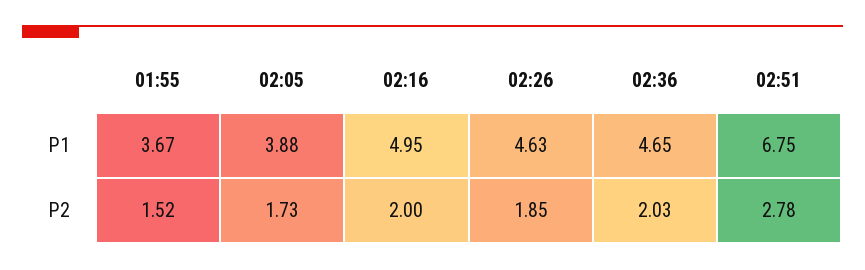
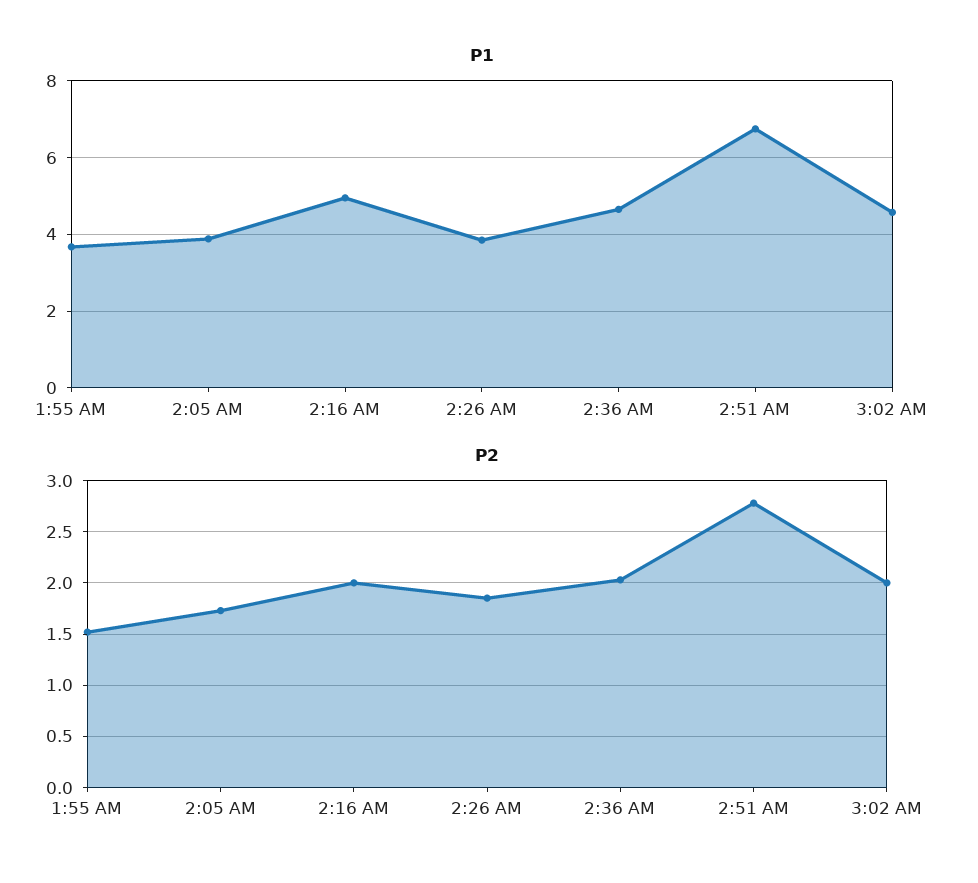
P1, 02:26: 4.63 -> 3.8
P1, 3:02 AM: none -> 4.6
P2, 3:02 AM: none -> 2

